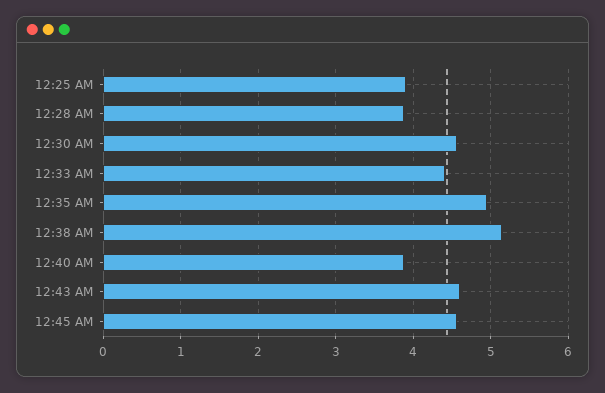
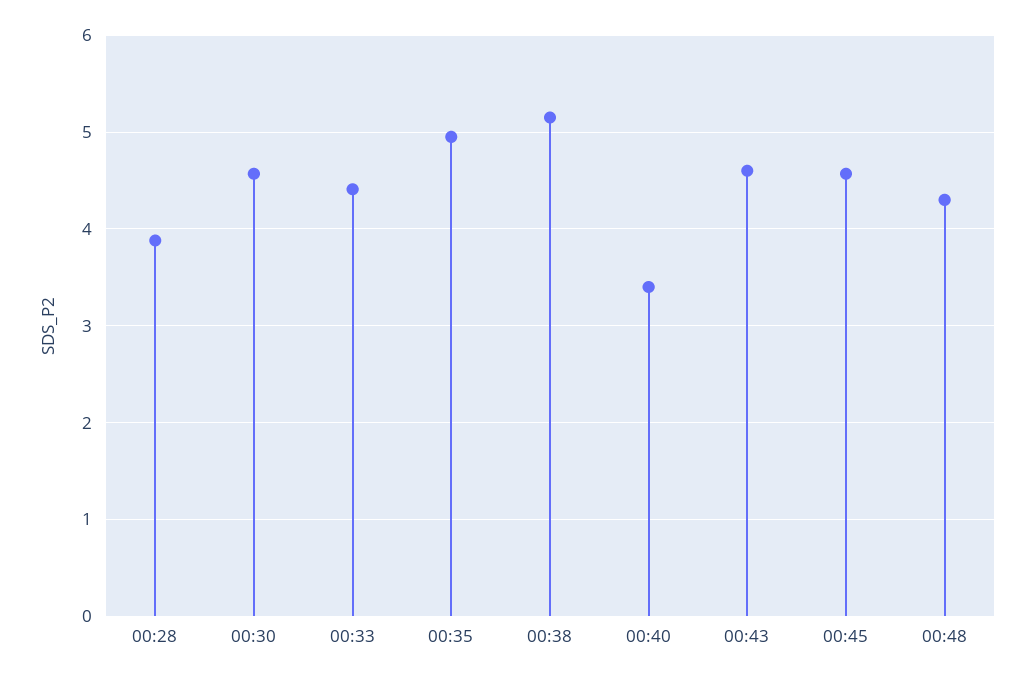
12:25 AM: 3.9 -> none
12:40 AM: 3.9 -> 3.4
00:48: none -> 4.3

